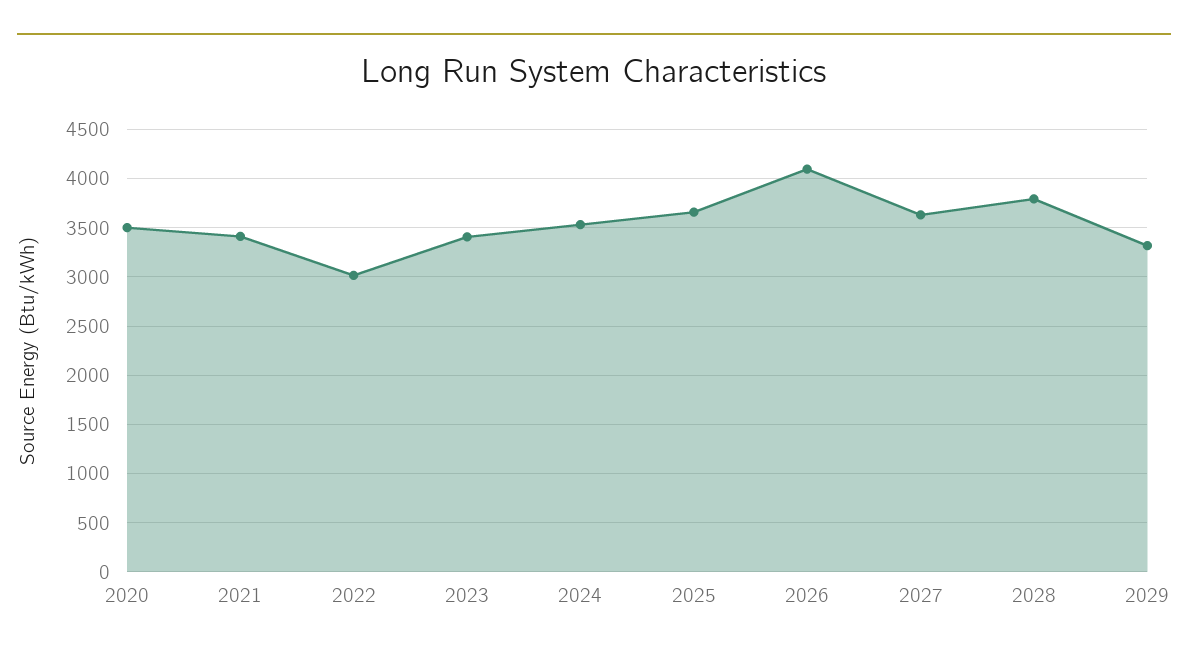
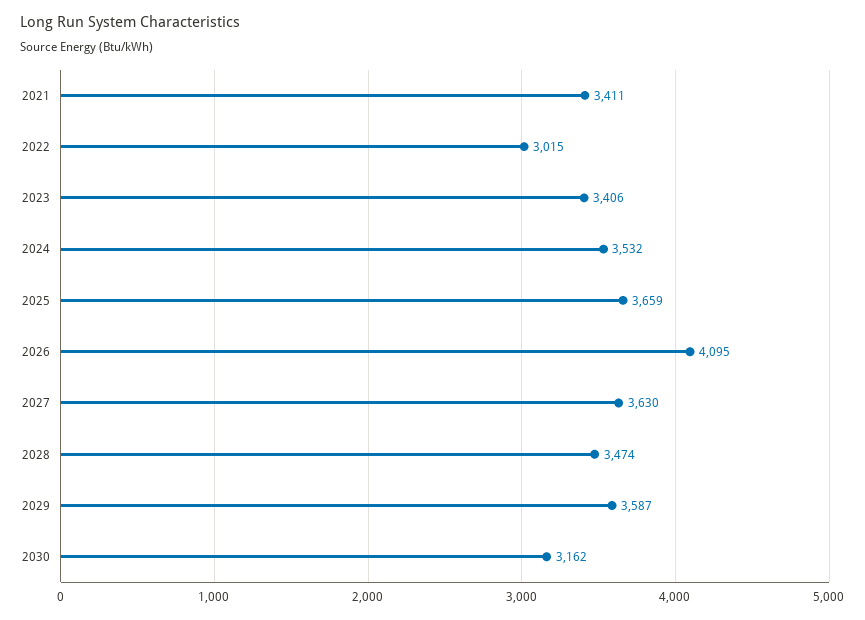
2020: 3500 -> none
2028: 3800 -> 3474
2029: 3300 -> 3587
2030: none -> 3162

